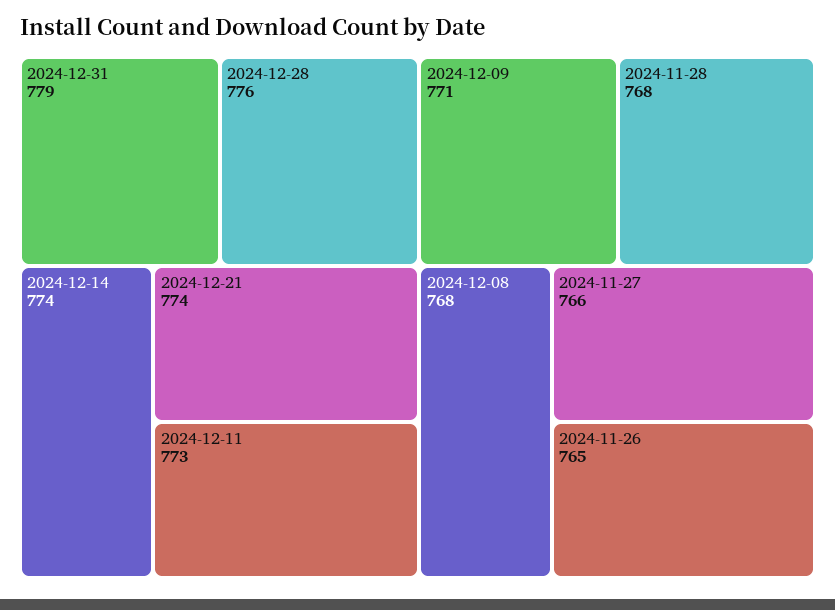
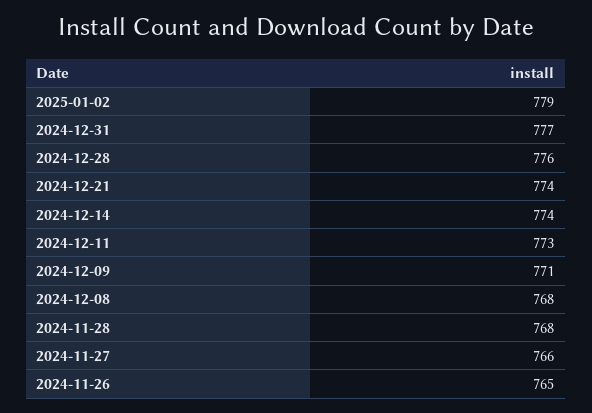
2024-12-31: 779 -> 777
2025-01-02: none -> 779

